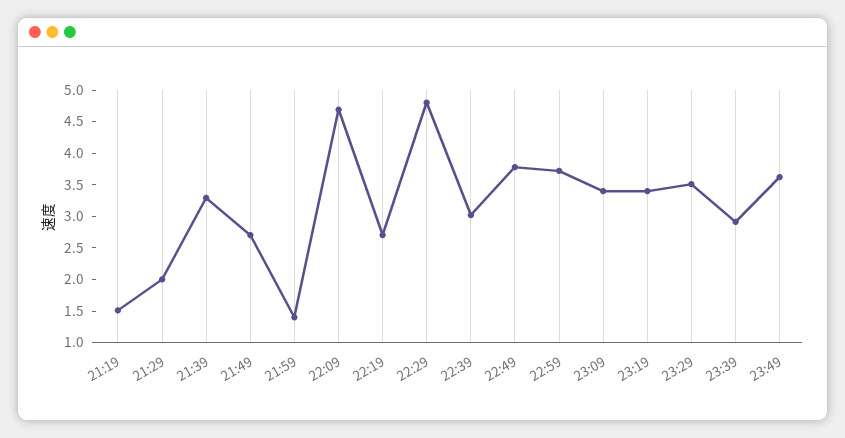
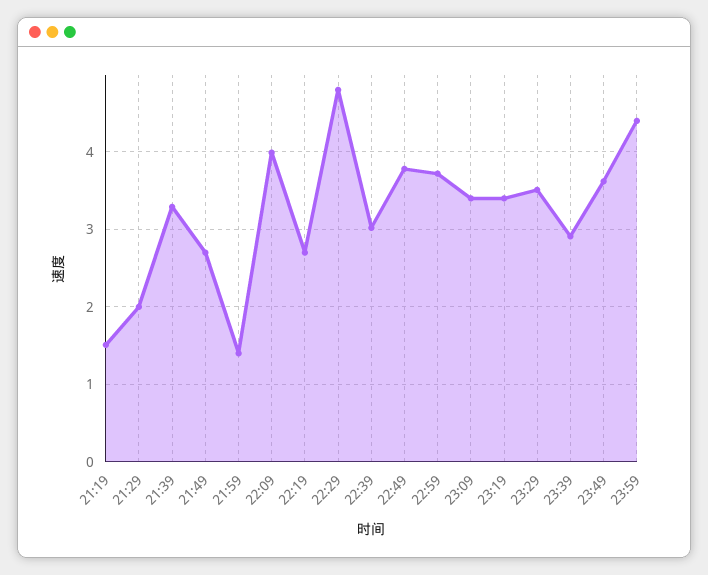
22:09: 4.75 -> 4
23:59: none -> 4.4

